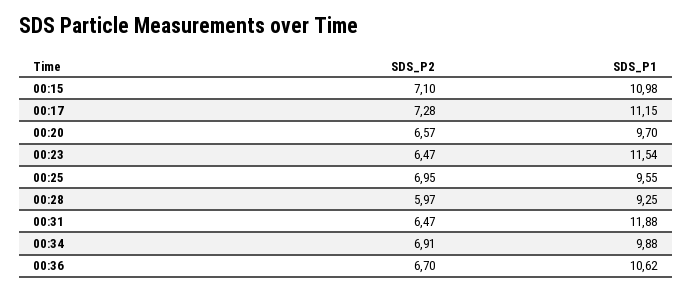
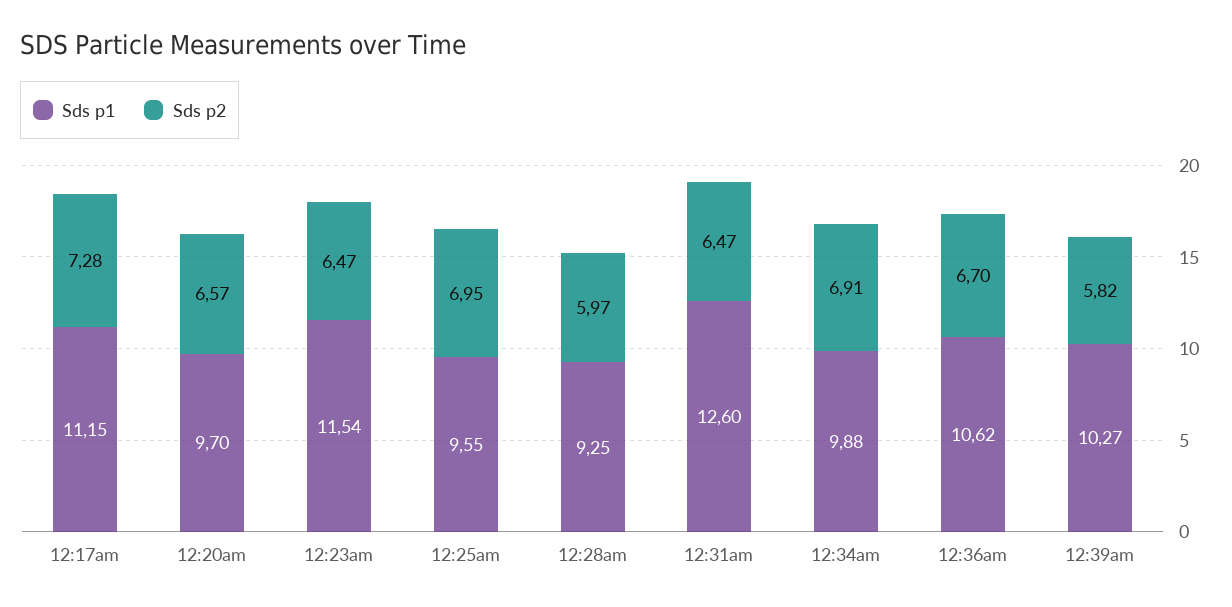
SDS_P2, 00:15: 7.1 -> none
SDS_P1, 00:15: 10.98 -> none
SDS_P1, 00:31: 11.88 -> 12.6
SDS_P1, 12:39am: none -> 10.27
SDS_P2, 12:39am: none -> 5.82

